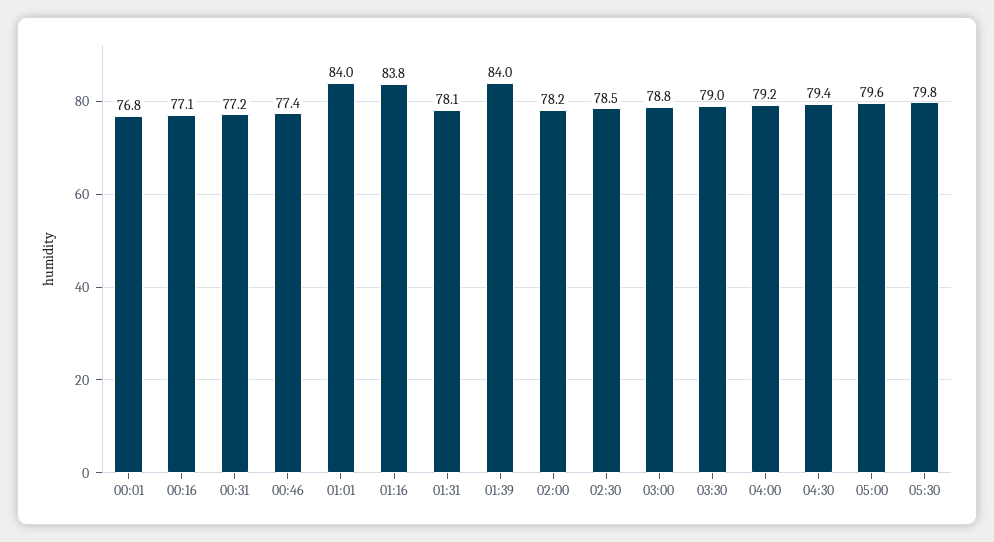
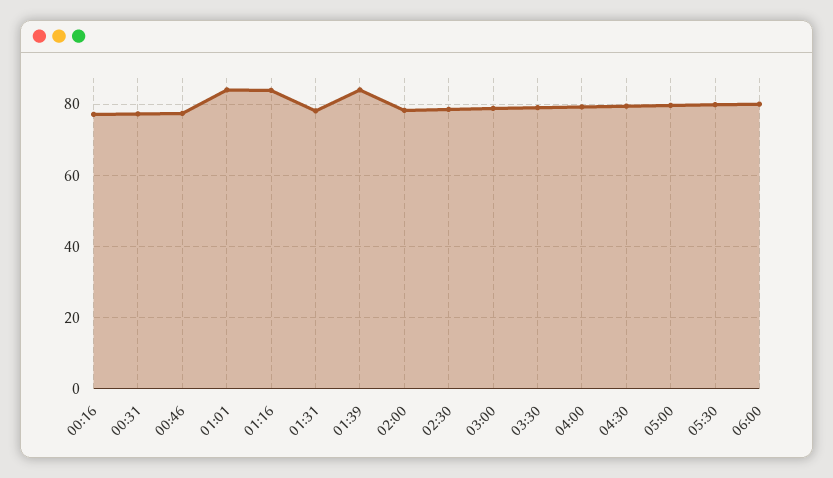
00:01: 76.8 -> none
06:00: none -> 80

